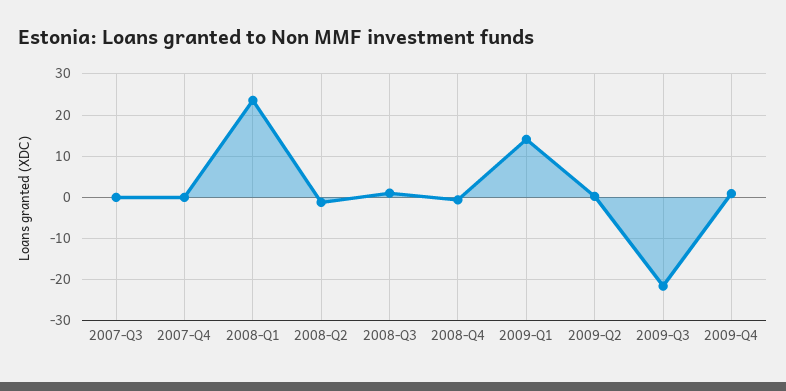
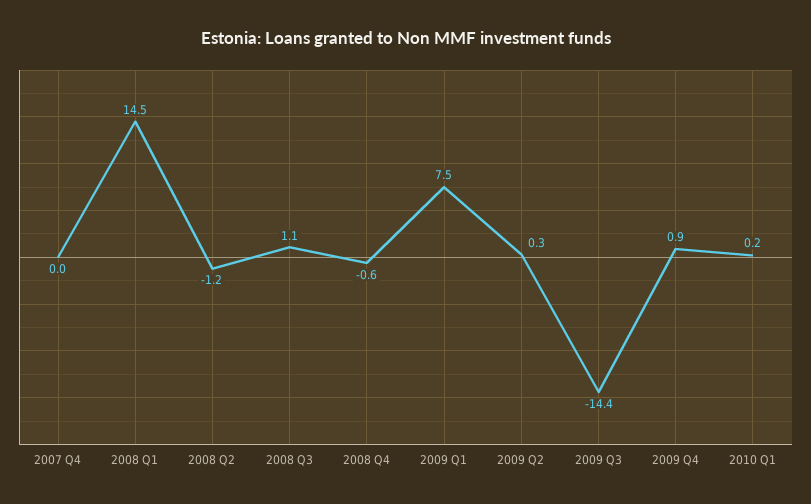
2007-Q3: 0 -> none
2008-Q1: 24 -> 14.5
2009-Q1: 14 -> 7.5
2009-Q3: -22 -> -14.4
2010 Q1: none -> 0.2

